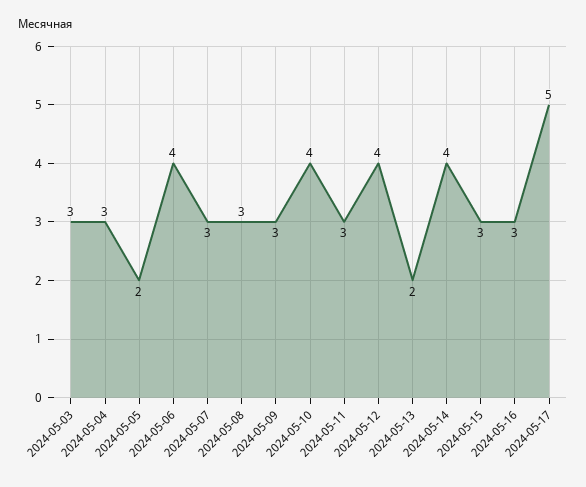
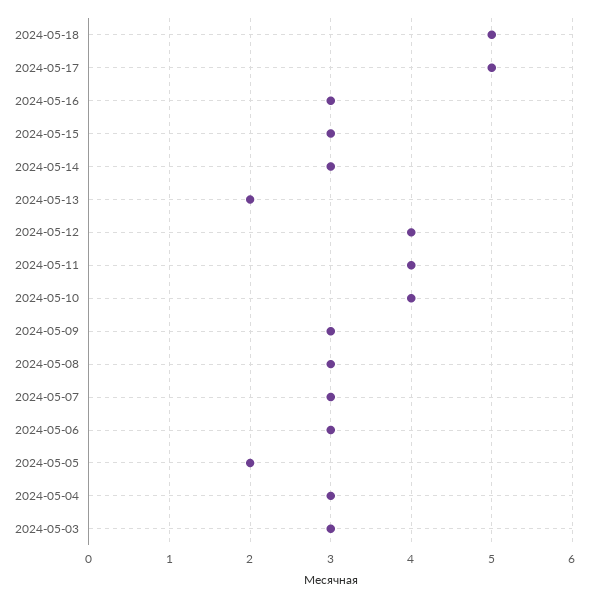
2024-05-06: 4 -> 3
2024-05-11: 3 -> 4
2024-05-14: 4 -> 3
2024-05-18: none -> 5

